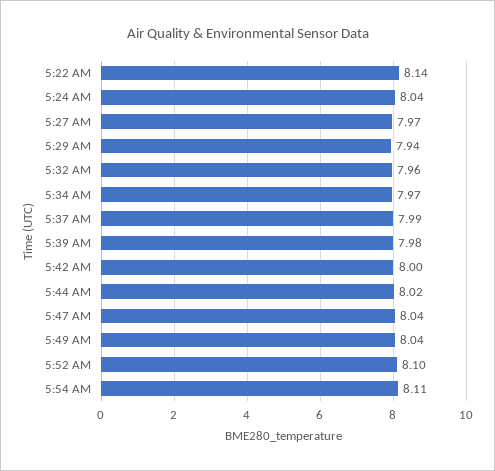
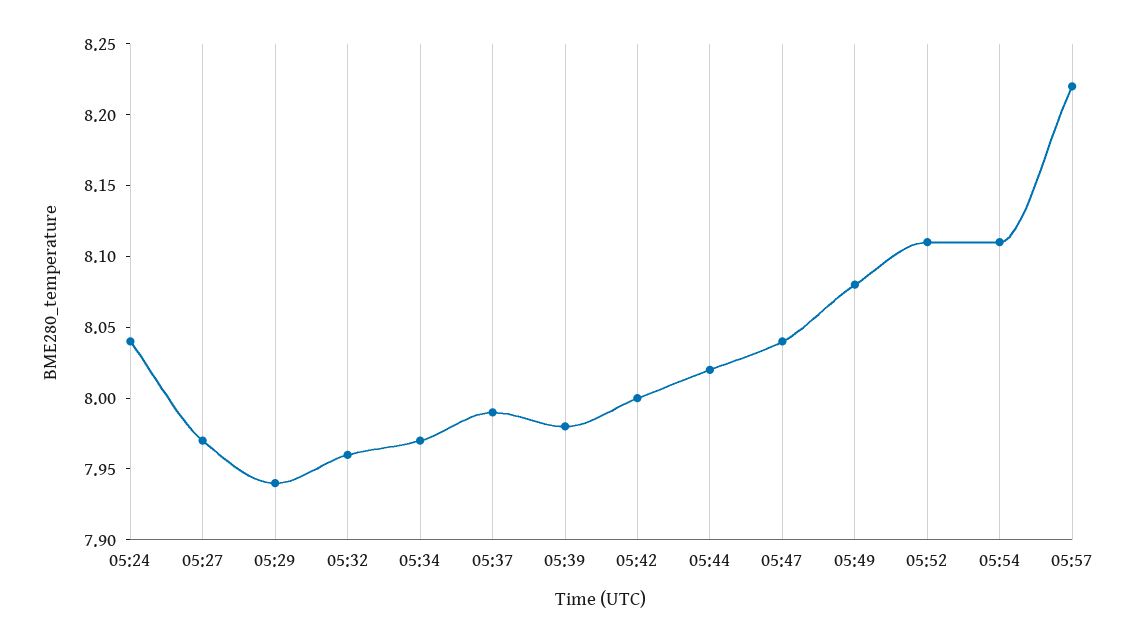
5:22 AM: 8.14 -> none
5:49 AM: 8.04 -> 8.08
5:52 AM: 8.1 -> 8.11
05:57: none -> 8.22

